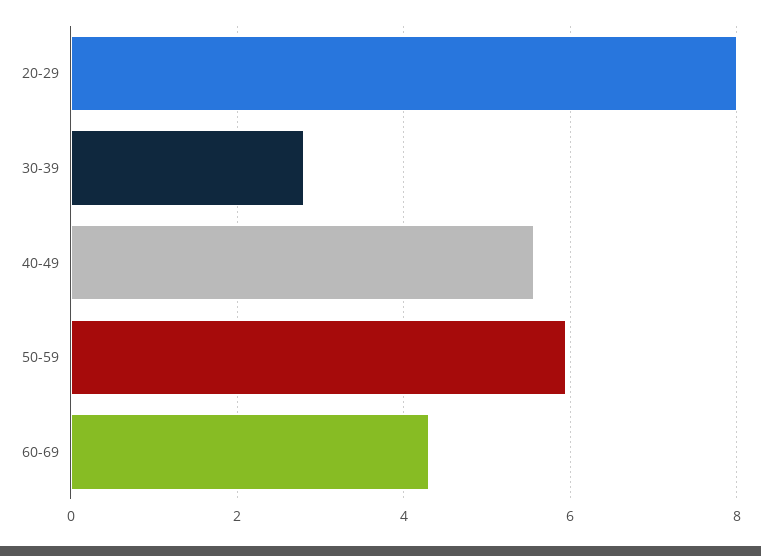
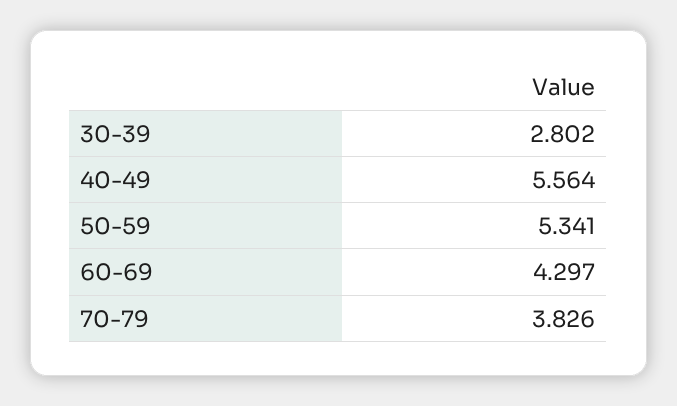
20-29: 8 -> none
50-59: 6 -> 5.341
70-79: none -> 3.826

